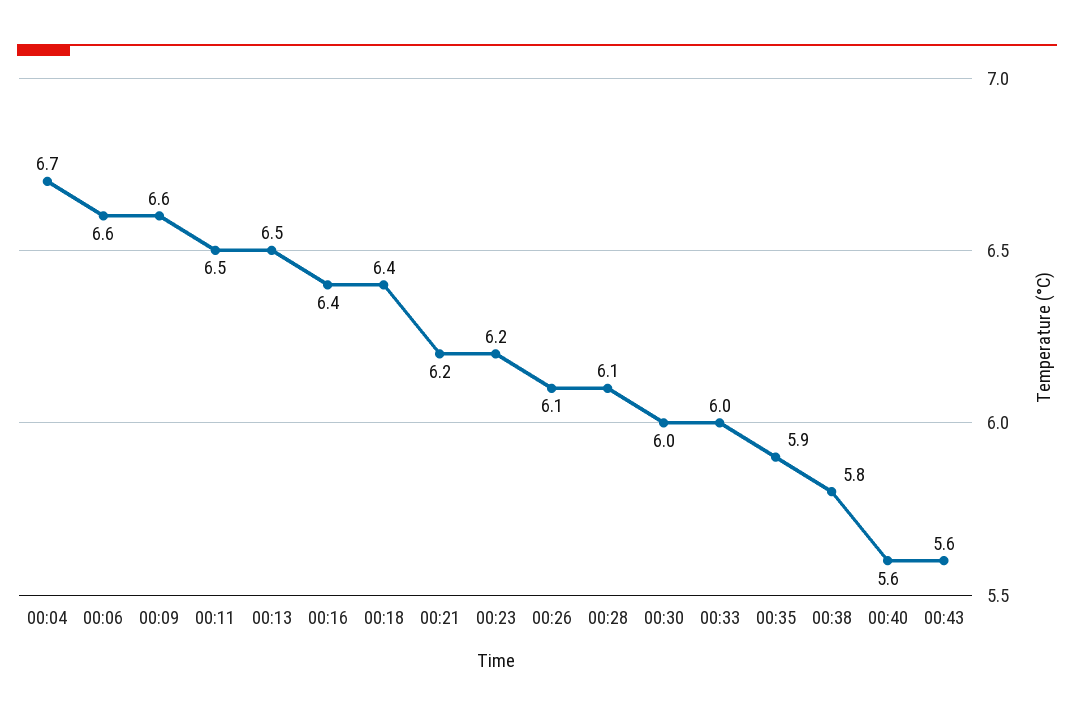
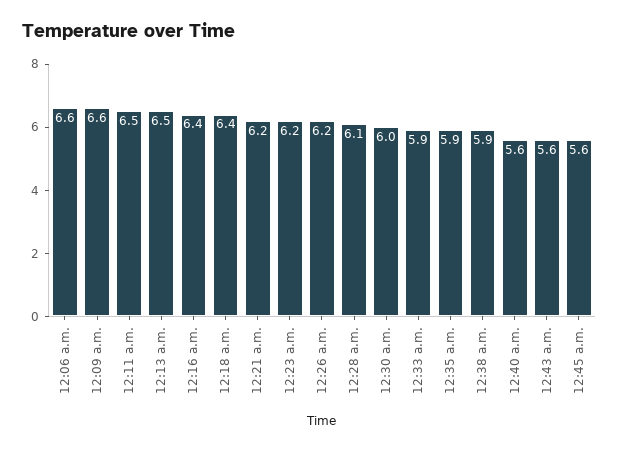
00:04: 6.7 -> none
00:26: 6.1 -> 6.2
00:33: 6 -> 5.9
00:38: 5.8 -> 5.9
12:45 a.m.: none -> 5.6

